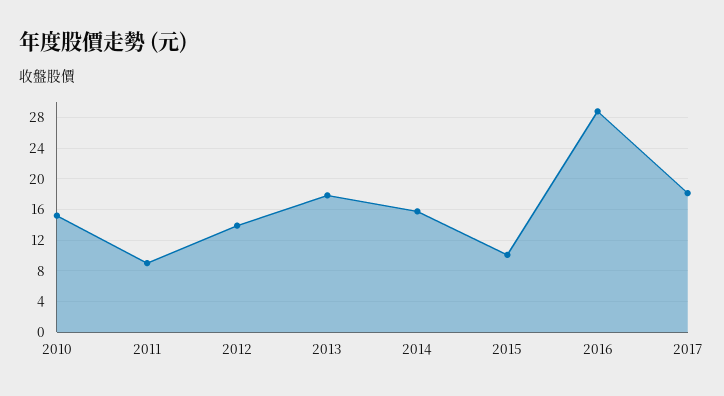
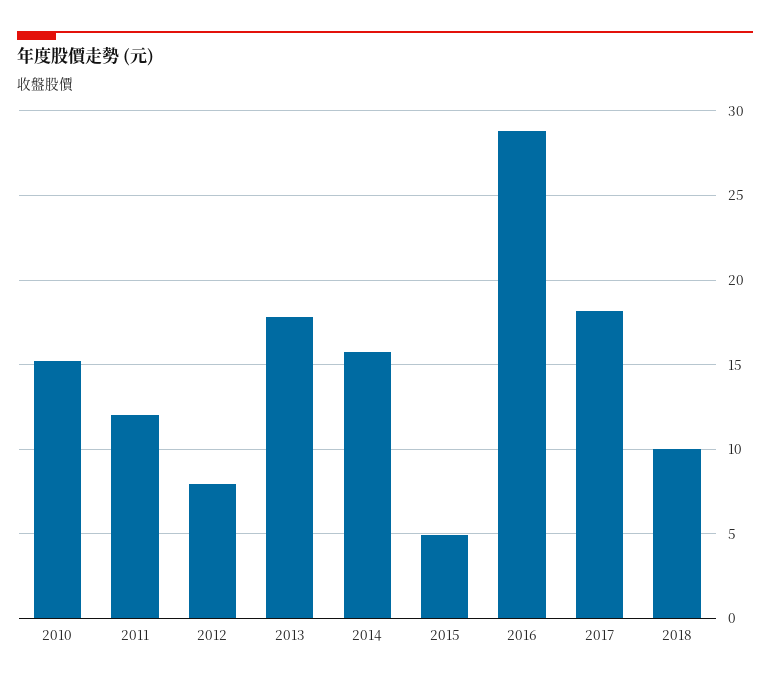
2011: 9 -> 12
2012: 14 -> 8
2015: 10 -> 5
2018: none -> 10

